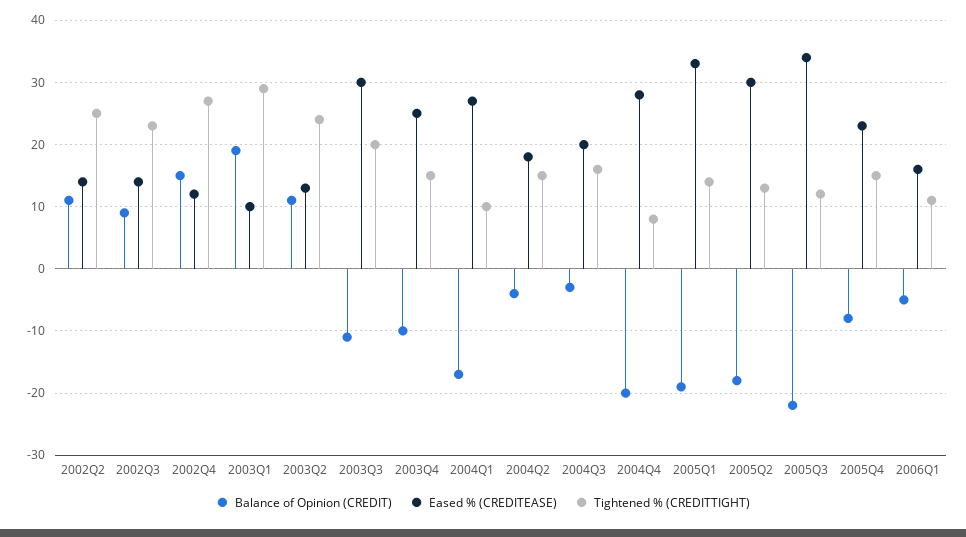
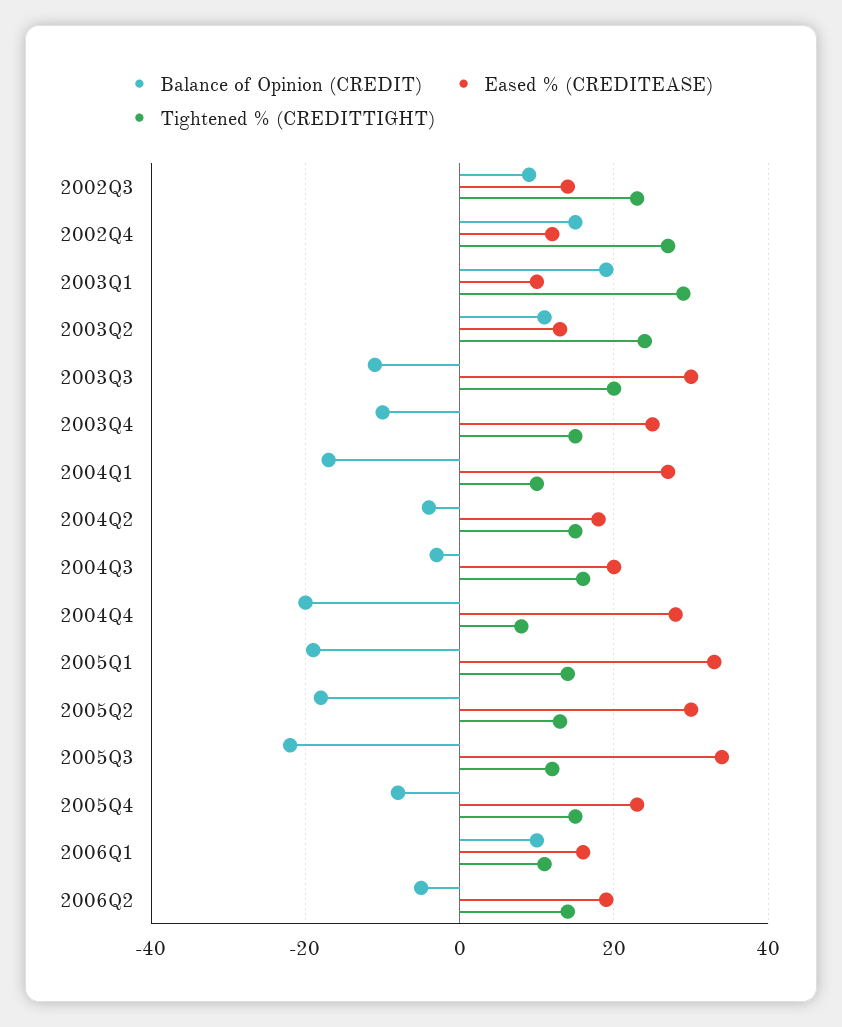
Balance of Opinion (CREDIT), 2002Q2: 11 -> none
Eased % (CREDITEASE), 2002Q2: 14 -> none
Tightened % (CREDITTIGHT), 2002Q2: 25 -> none
Balance of Opinion (CREDIT), 2006Q1: -5 -> 10
Balance of Opinion (CREDIT), 2006Q2: none -> -5
Eased % (CREDITEASE), 2006Q2: none -> 20
Tightened % (CREDITTIGHT), 2006Q2: none -> 15

